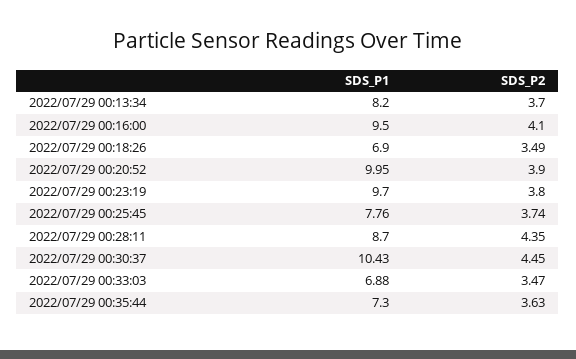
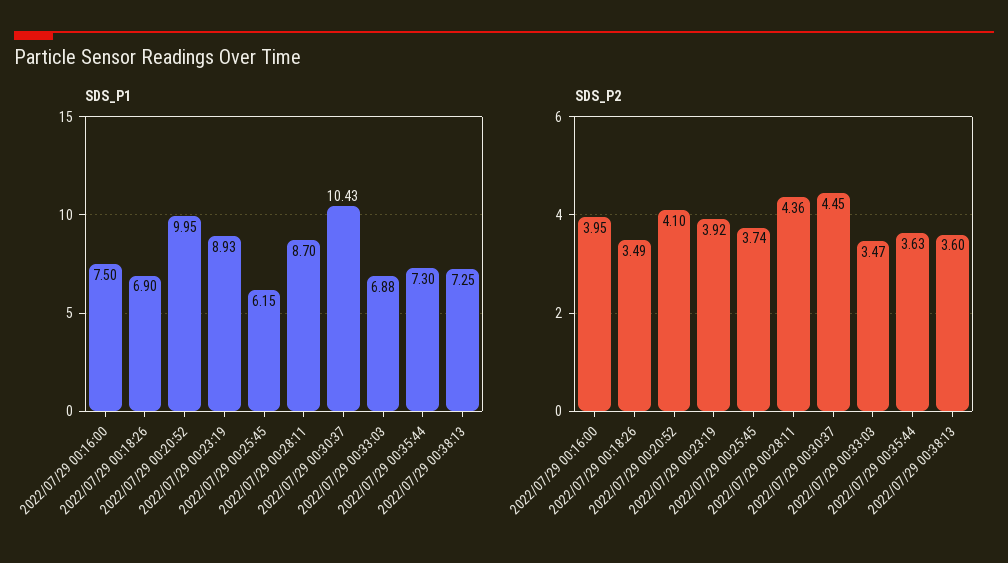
SDS_P1, 2022/07/29 00:13:34: 8.2 -> none
SDS_P2, 2022/07/29 00:13:34: 3.7 -> none
SDS_P1, 2022/07/29 00:16:00: 9.5 -> 7.5
SDS_P2, 2022/07/29 00:16:00: 4.1 -> 3.95
SDS_P2, 2022/07/29 00:20:52: 3.9 -> 4.1
SDS_P1, 2022/07/29 00:23:19: 9.7 -> 8.93
SDS_P2, 2022/07/29 00:23:19: 3.8 -> 3.92
SDS_P1, 2022/07/29 00:25:45: 7.76 -> 6.15
SDS_P2, 2022/07/29 00:28:11: 4.35 -> 4.36
SDS_P1, 2022/07/29 00:38:13: none -> 7.25
SDS_P2, 2022/07/29 00:38:13: none -> 3.6

